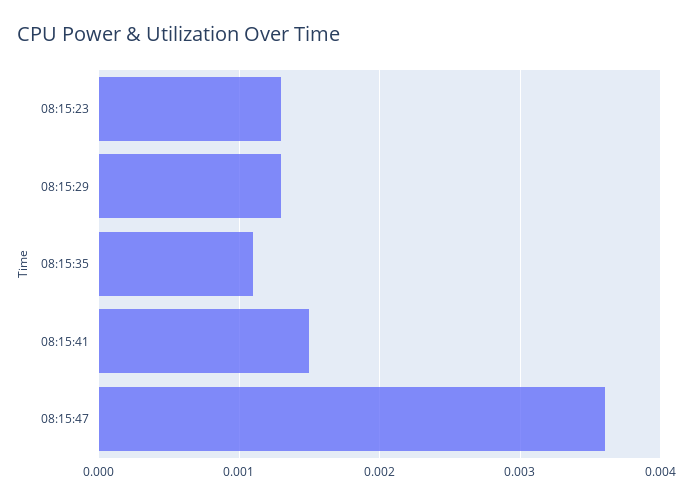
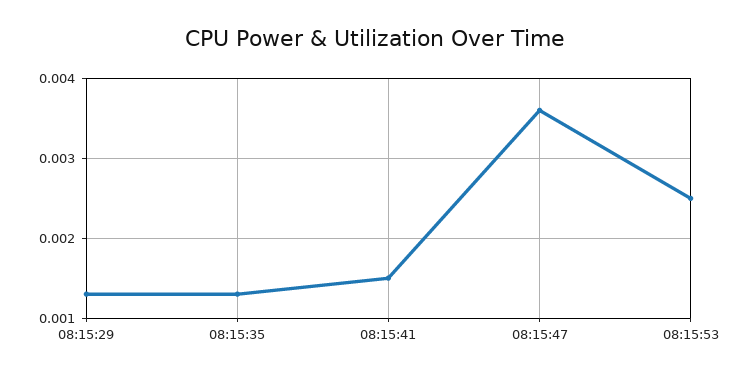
08:15:23: 0.0013 -> none
08:15:35: 0.0011 -> 0.0013
08:15:53: none -> 0.0025

